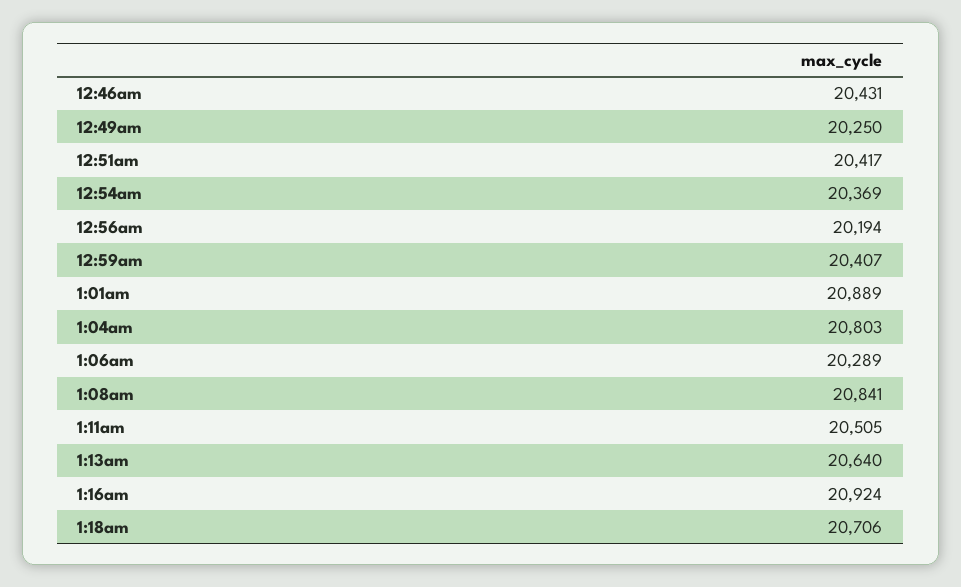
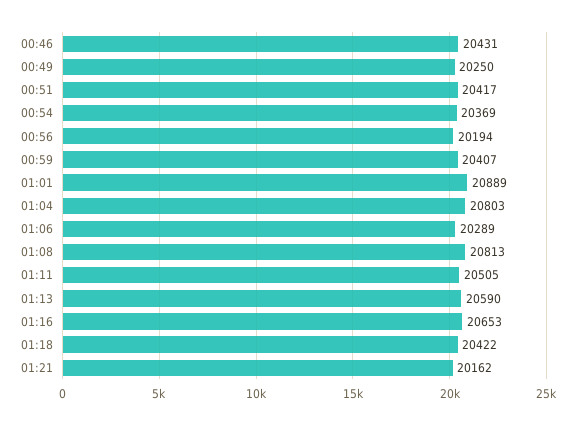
1:08am: 20841 -> 20813
1:13am: 20640 -> 20590
1:16am: 20924 -> 20653
1:18am: 20706 -> 20422
01:21: none -> 20162

